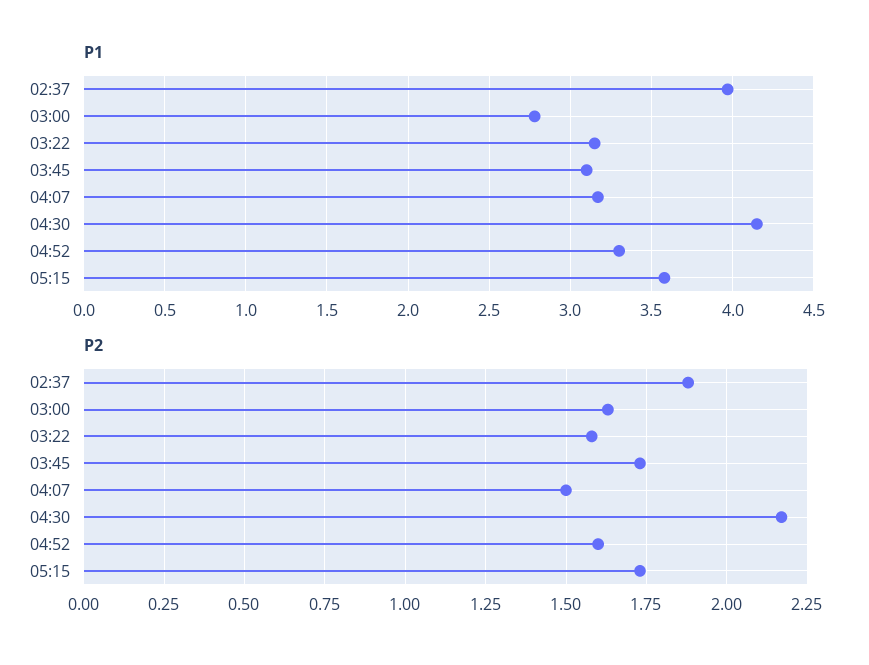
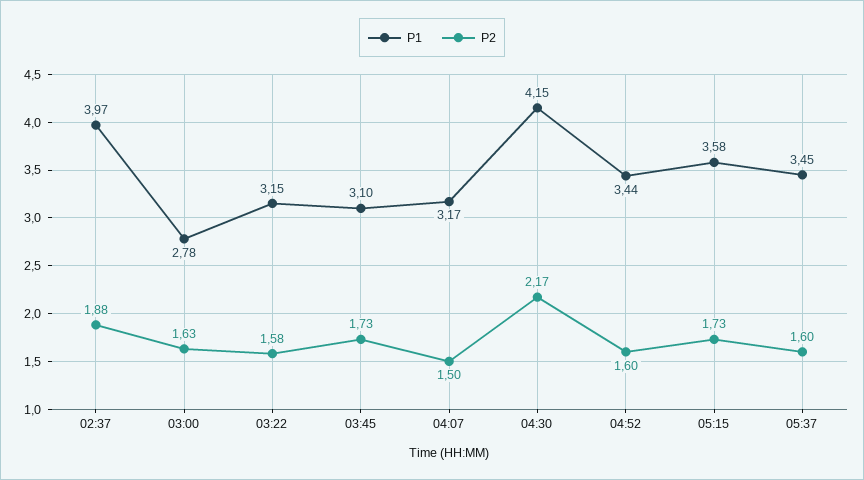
P1, 04:52: 3.3 -> 3.44
P1, 05:37: none -> 3.45
P2, 05:37: none -> 1.6

